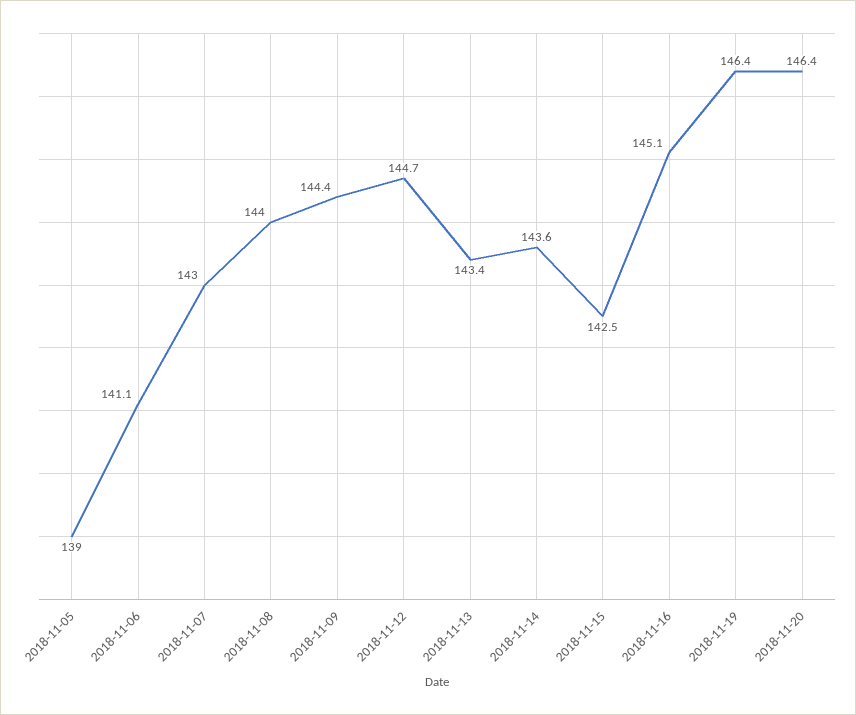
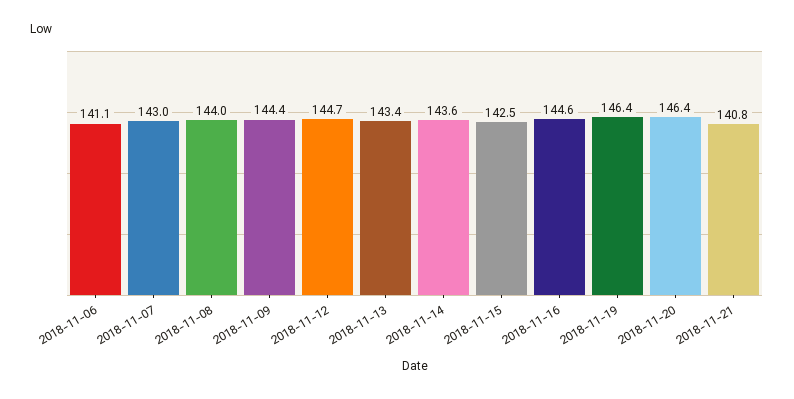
2018-11-05: 139 -> none
2018-11-16: 145.1 -> 144.6
2018-11-21: none -> 140.8

